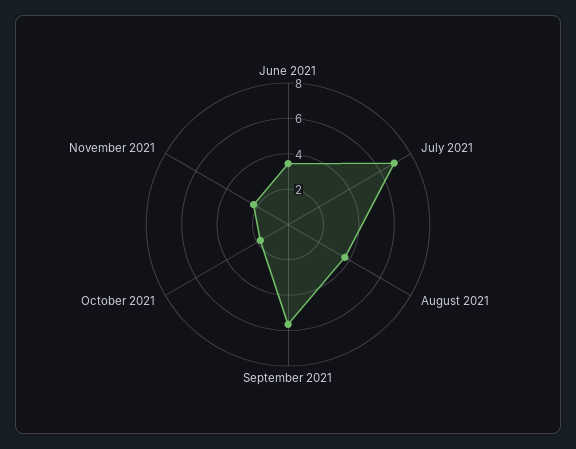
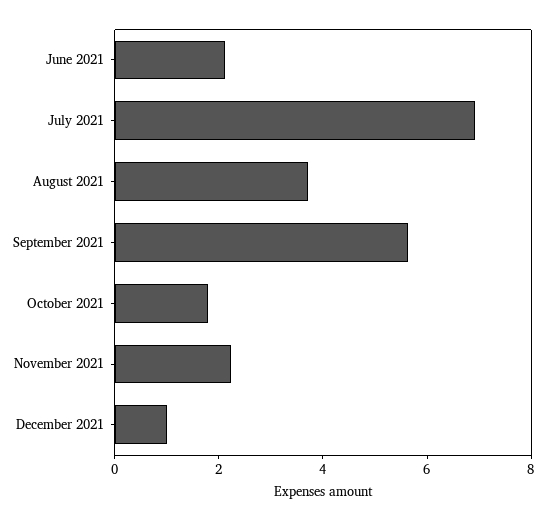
June 2021: 3.5 -> 2
December 2021: none -> 1

